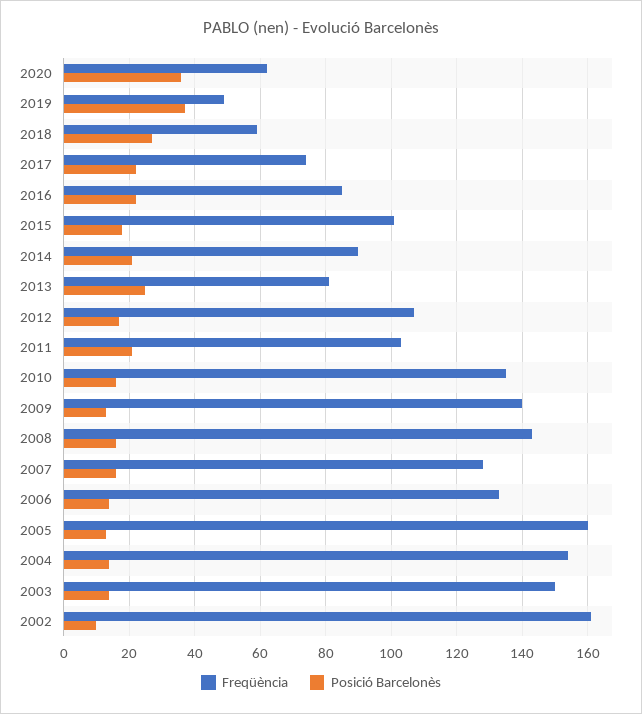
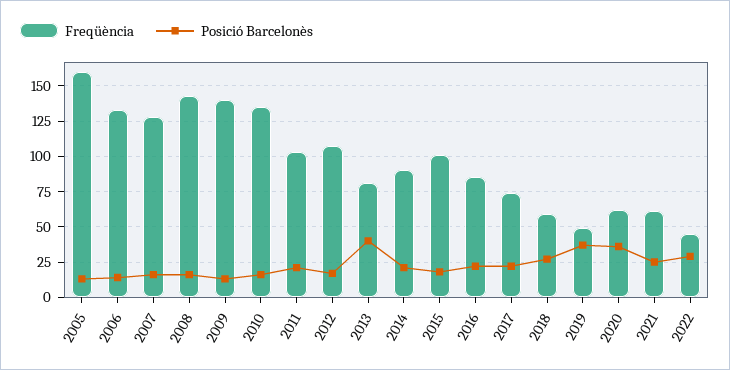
Posició Barcelonès, 2013: 25 -> 40
Freqüència, 2004: 155 -> none
Posició Barcelonès, 2004: 15 -> none
Freqüència, 2003: 150 -> none
Posició Barcelonès, 2003: 15 -> none
Freqüència, 2002: 160 -> none
Posició Barcelonès, 2002: 10 -> none
Freqüència, 2021: none -> 60
Posició Barcelonès, 2021: none -> 25
Freqüència, 2022: none -> 45
Posició Barcelonès, 2022: none -> 30

